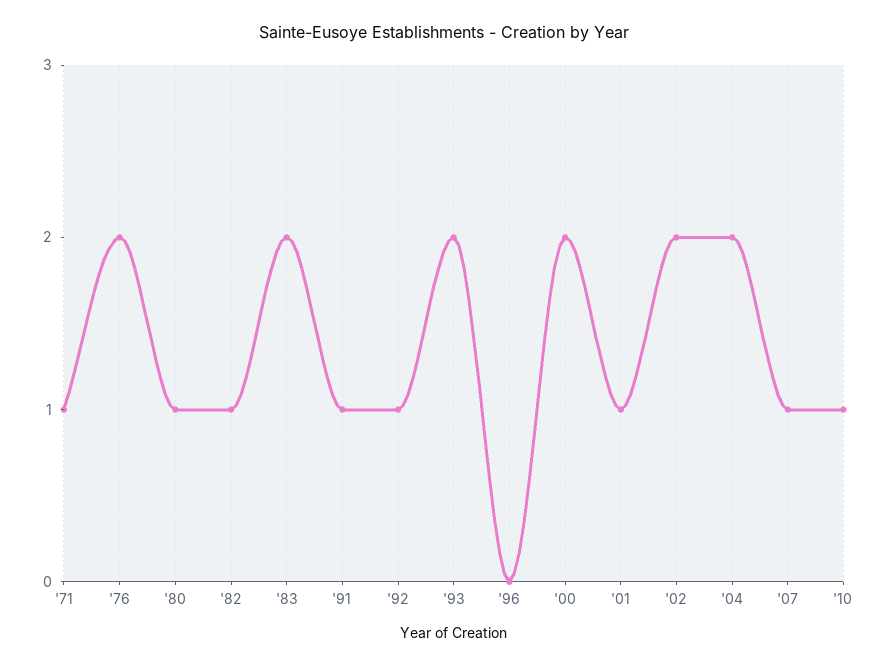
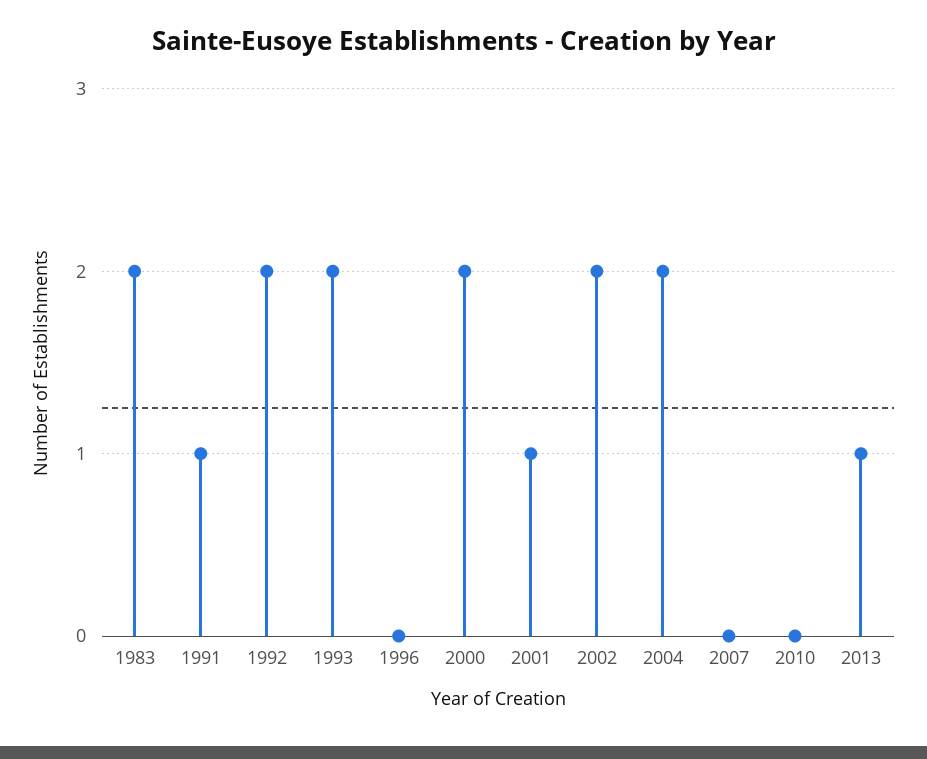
'71: 1 -> none
'76: 2 -> none
'80: 1 -> none
'82: 1 -> none
'92: 1 -> 2
'07: 1 -> 0
'10: 1 -> 0
2013: none -> 1

